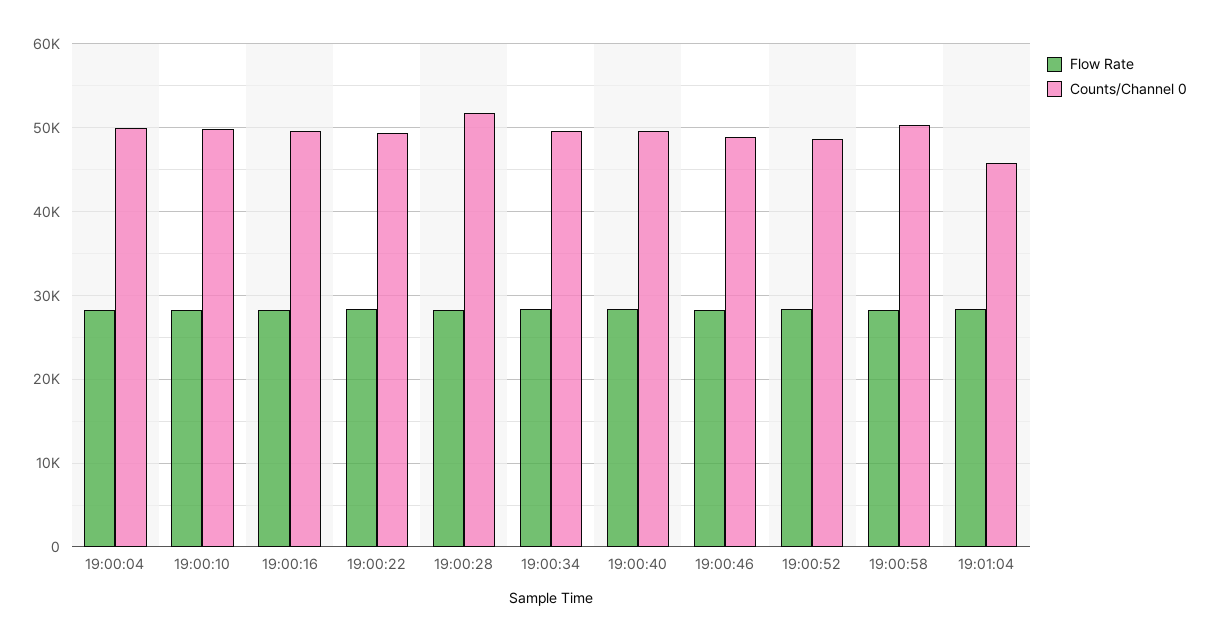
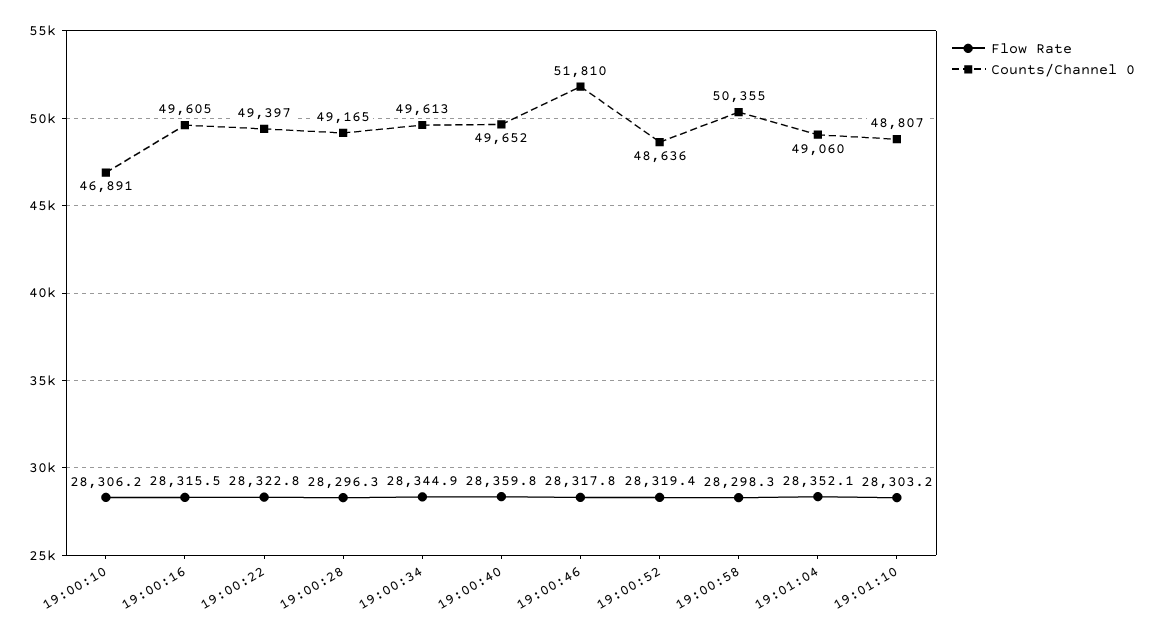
Flow Rate, 19:00:04: 28000 -> none
Counts/Channel 0, 19:00:04: 50000 -> none
Counts/Channel 0, 19:00:10: 50000 -> 46891
Counts/Channel 0, 19:00:28: 52000 -> 49165
Counts/Channel 0, 19:00:46: 49000 -> 51810
Counts/Channel 0, 19:01:04: 46000 -> 49060
Flow Rate, 19:01:10: none -> 28303.2
Counts/Channel 0, 19:01:10: none -> 48807

